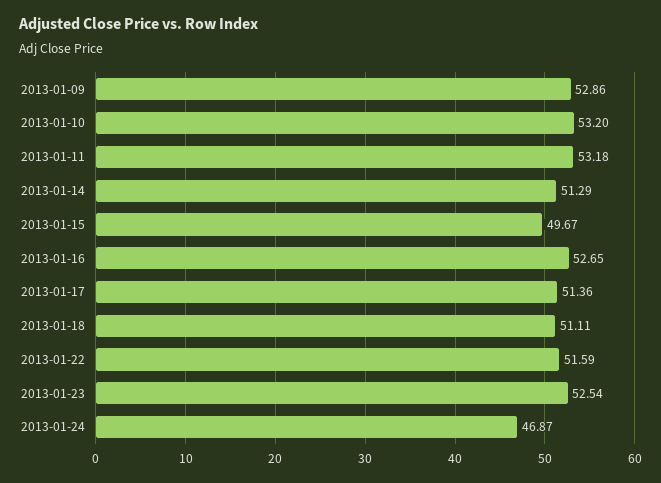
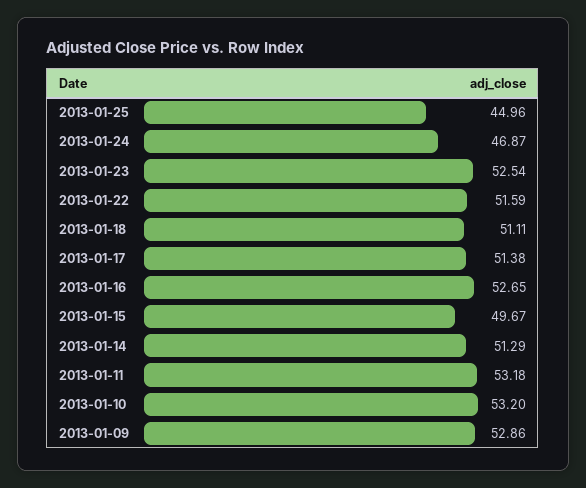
2013-01-17: 51.36 -> 51.38
2013-01-25: none -> 44.96

